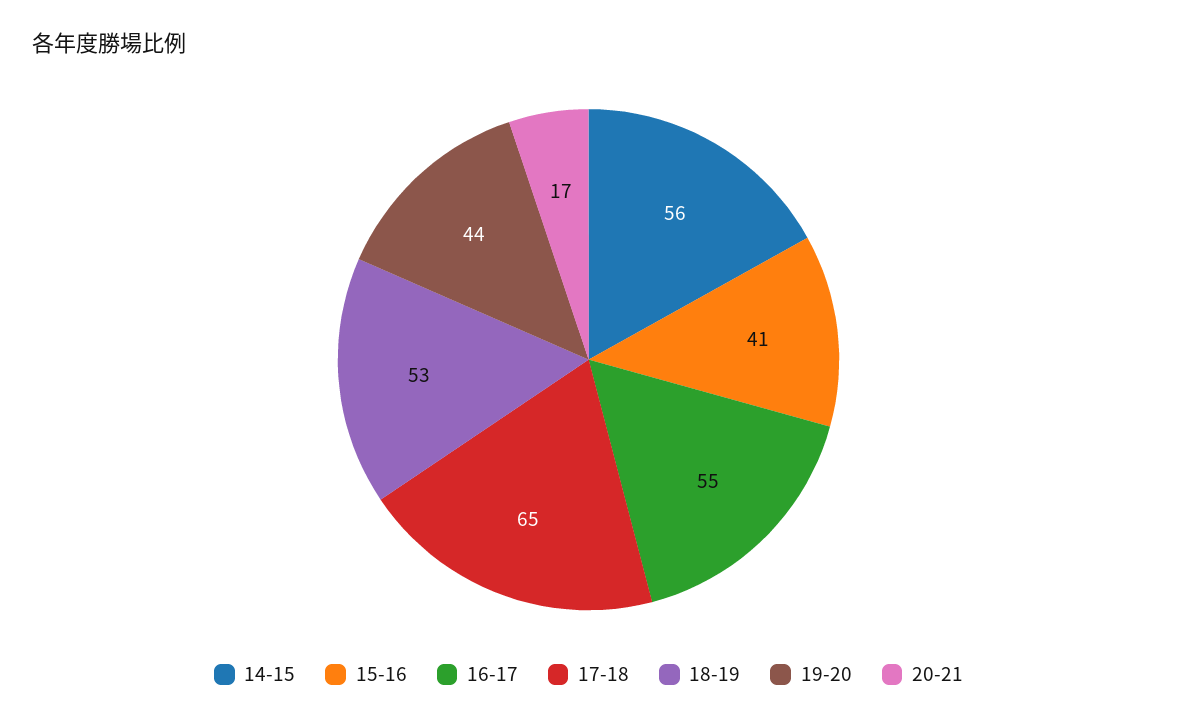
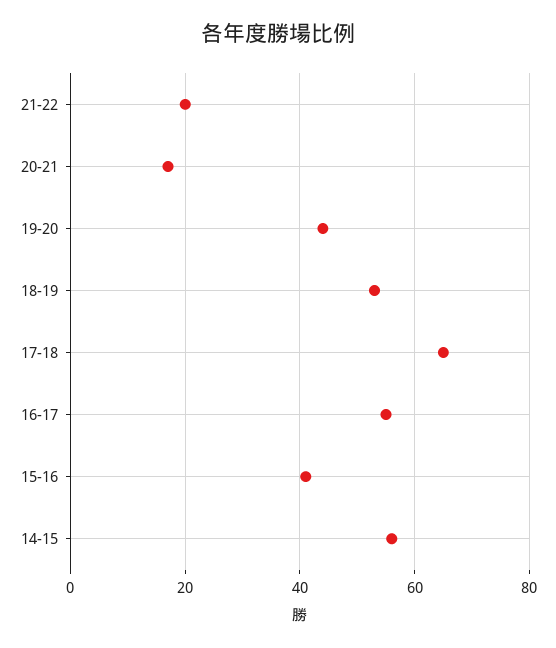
21-22: none -> 20

